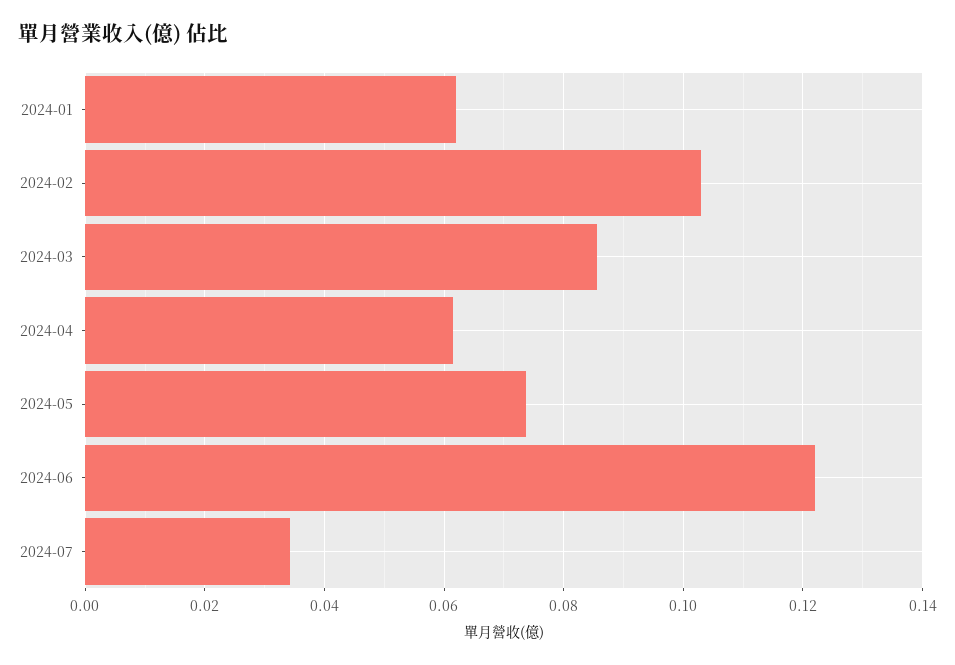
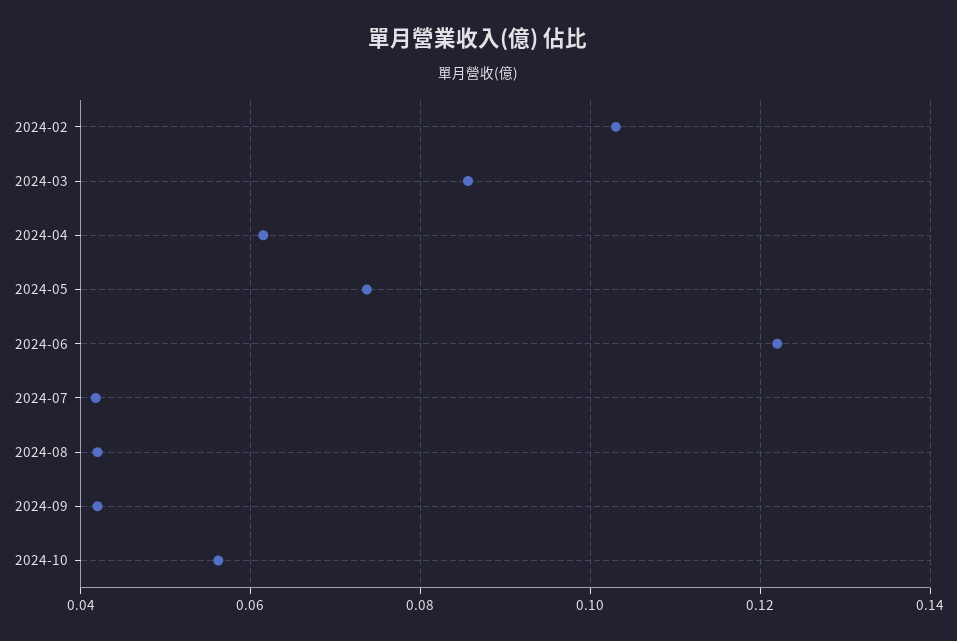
2024-01: 0.062 -> none
2024-07: 0.034 -> 0.042
2024-08: none -> 0.042
2024-09: none -> 0.042
2024-10: none -> 0.056

